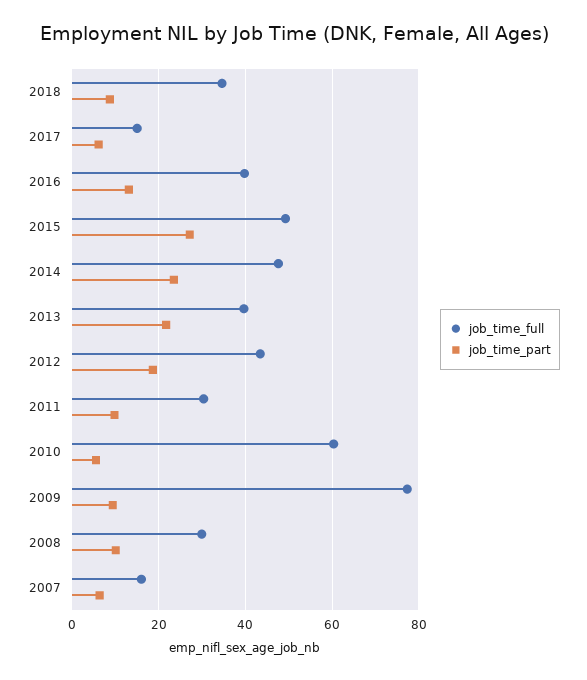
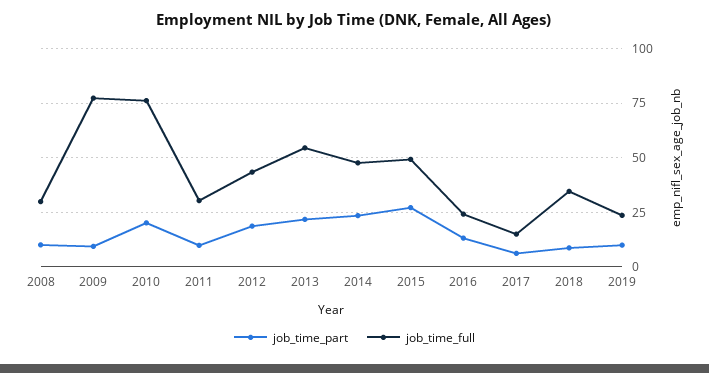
job_time_full, 2016: 40 -> 25
job_time_full, 2013: 40 -> 55
job_time_full, 2010: 60 -> 75
job_time_part, 2010: 6 -> 20
job_time_full, 2007: 16 -> none
job_time_part, 2007: 6 -> none
job_time_part, 2019: none -> 10
job_time_full, 2019: none -> 25

